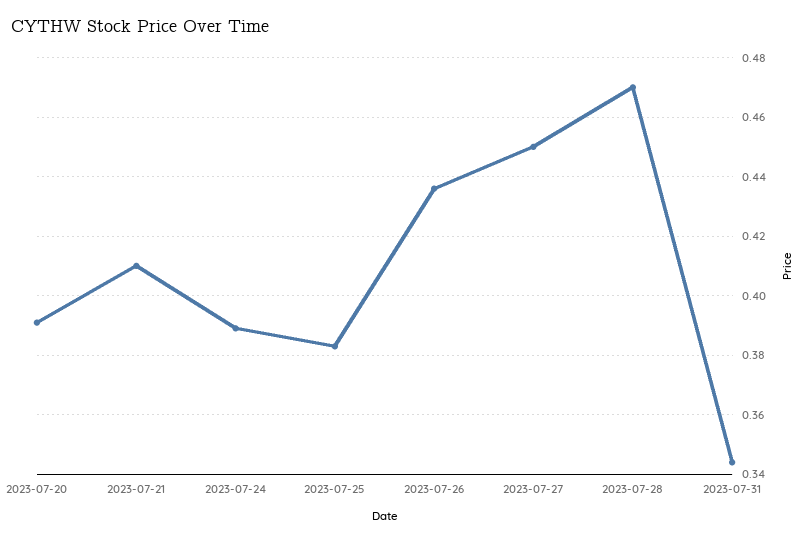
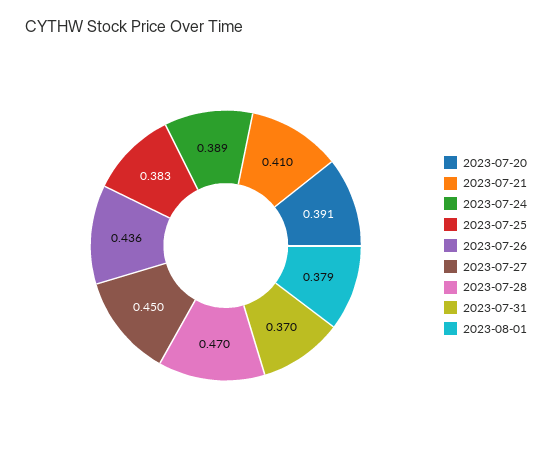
2023-07-31: 0.345 -> 0.37
2023-08-01: none -> 0.379

